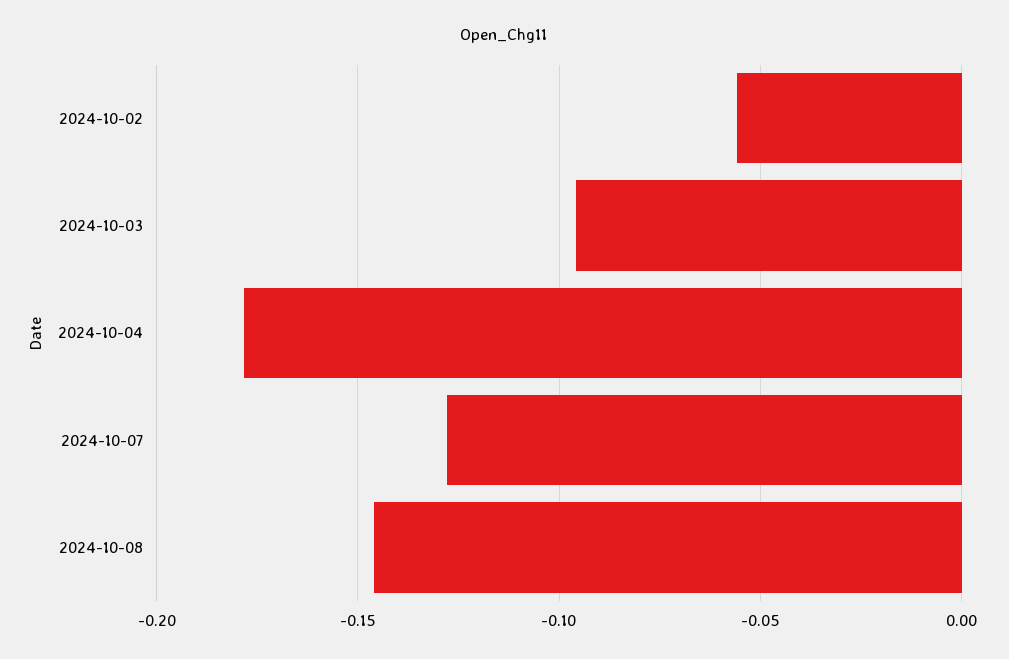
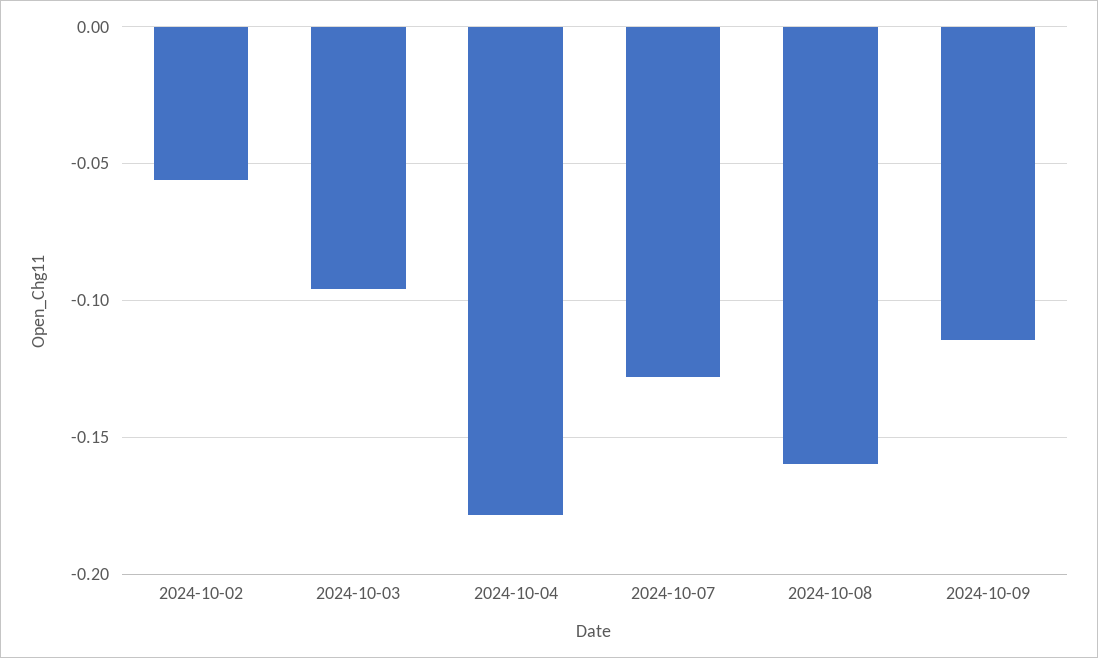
2024-10-08: -0.145 -> -0.16
2024-10-09: none -> -0.115

